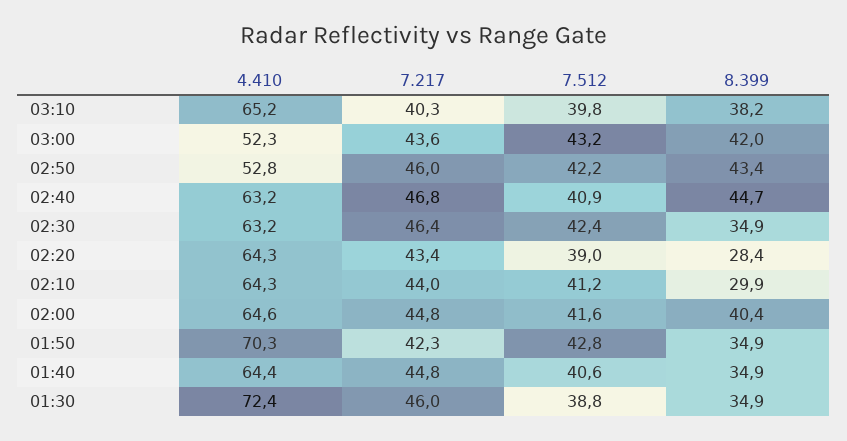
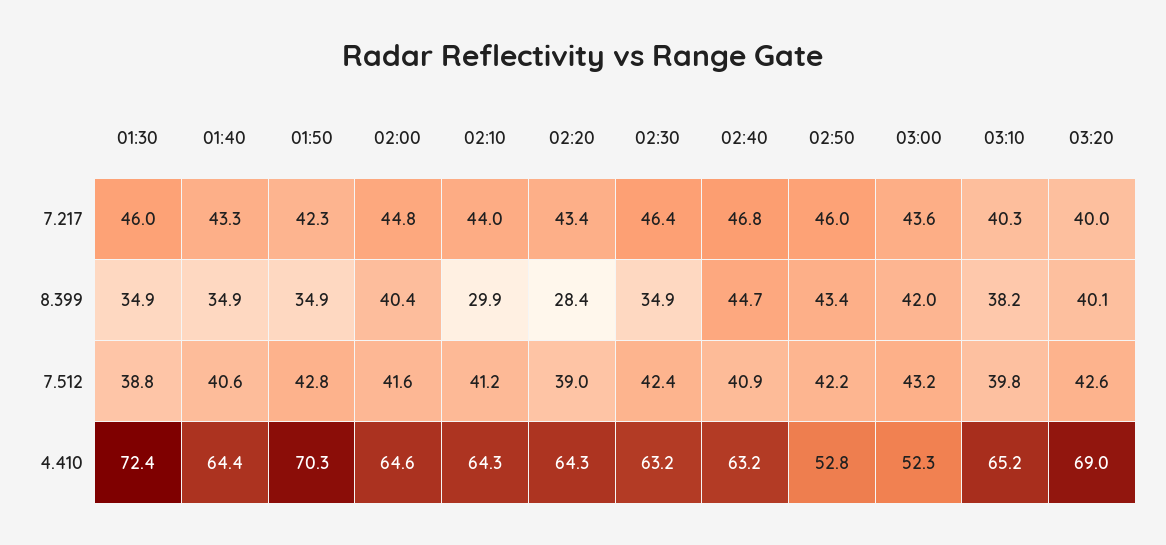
7.217, 01:40: 44.8 -> 43.3
7.217, 03:20: none -> 40
8.399, 03:20: none -> 40.1
7.512, 03:20: none -> 42.6
4.410, 03:20: none -> 69

